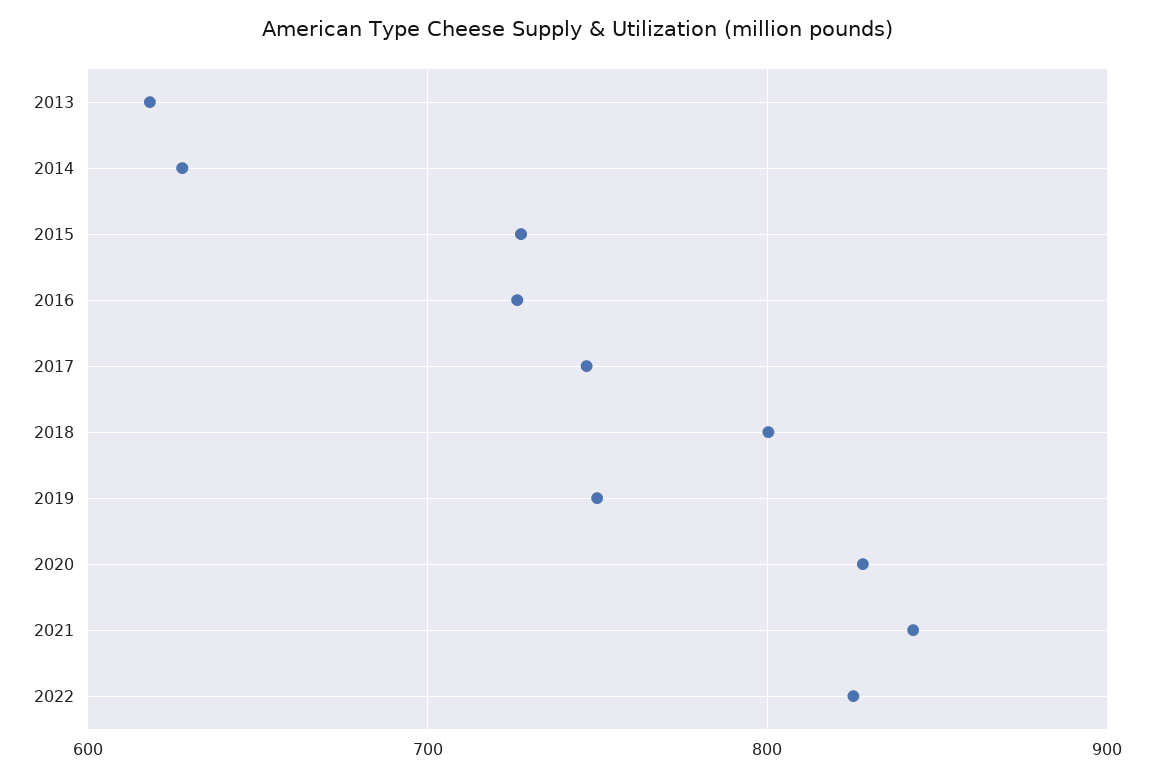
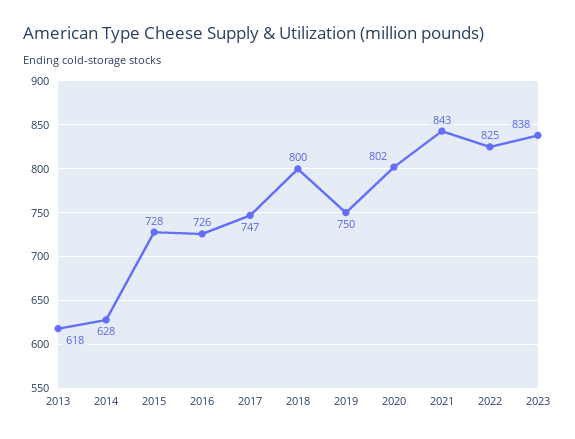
2020: 830 -> 802
2023: none -> 838

